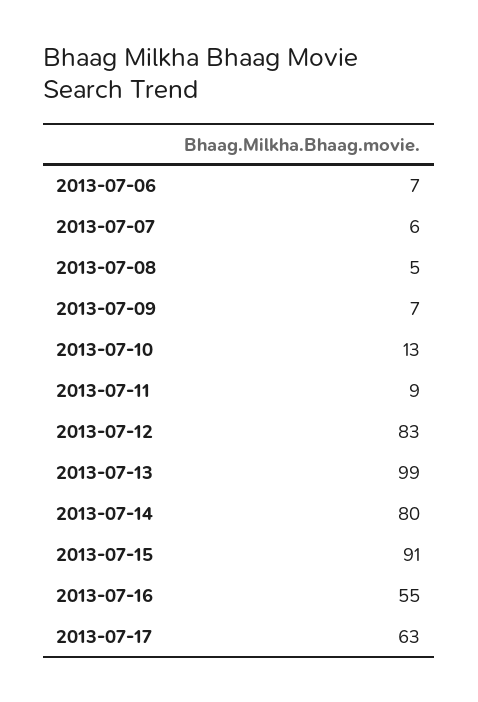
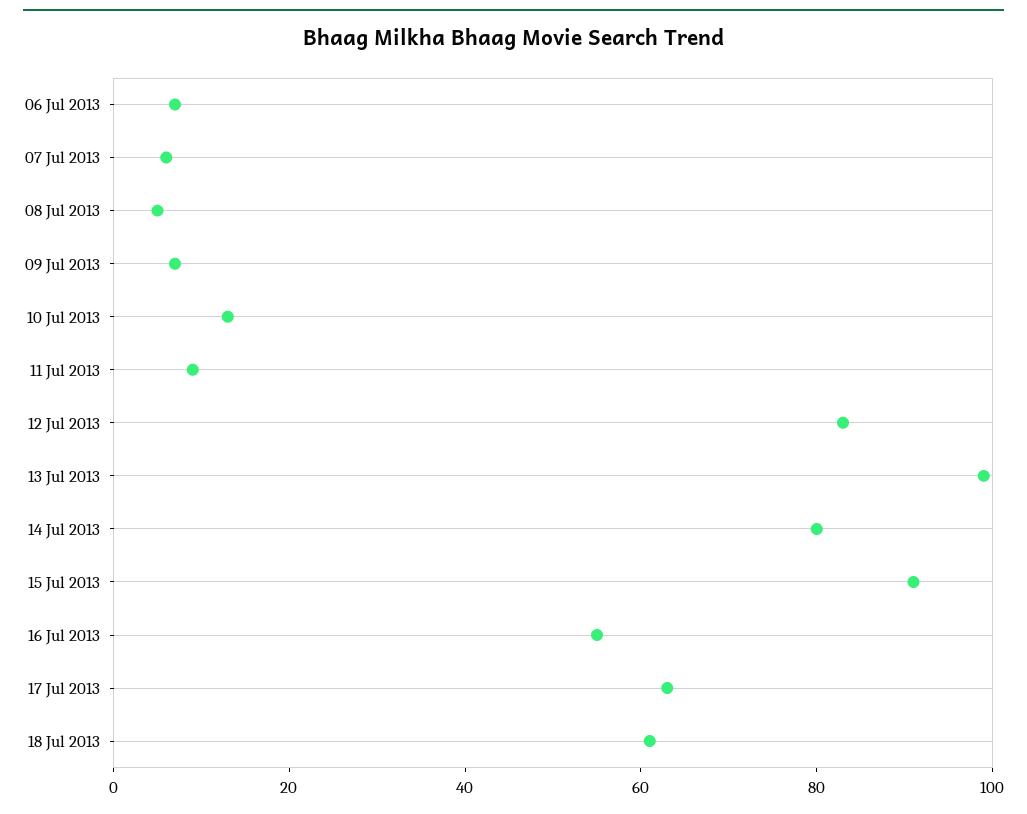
18 Jul 2013: none -> 60

